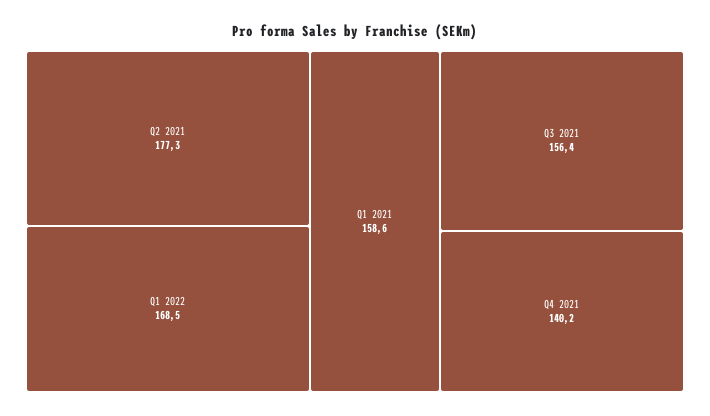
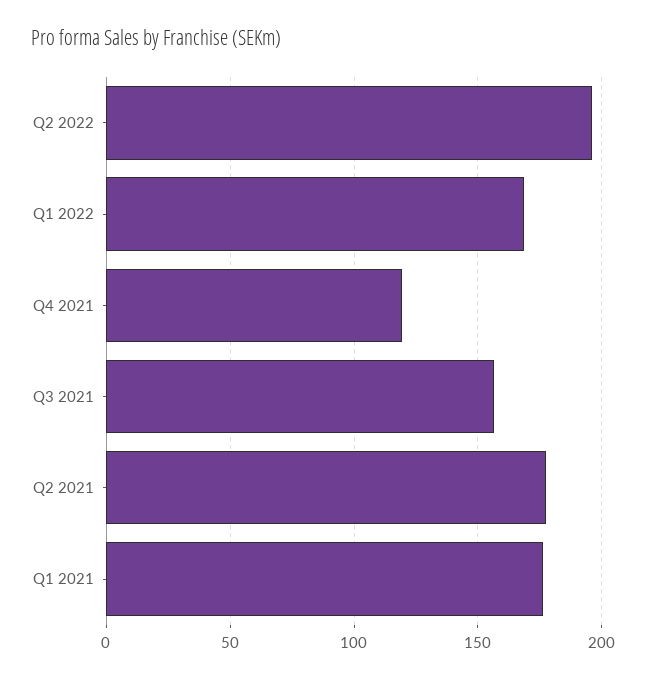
Q1 2021: 158.6 -> 175
Q4 2021: 140.2 -> 120
Q2 2022: none -> 195

